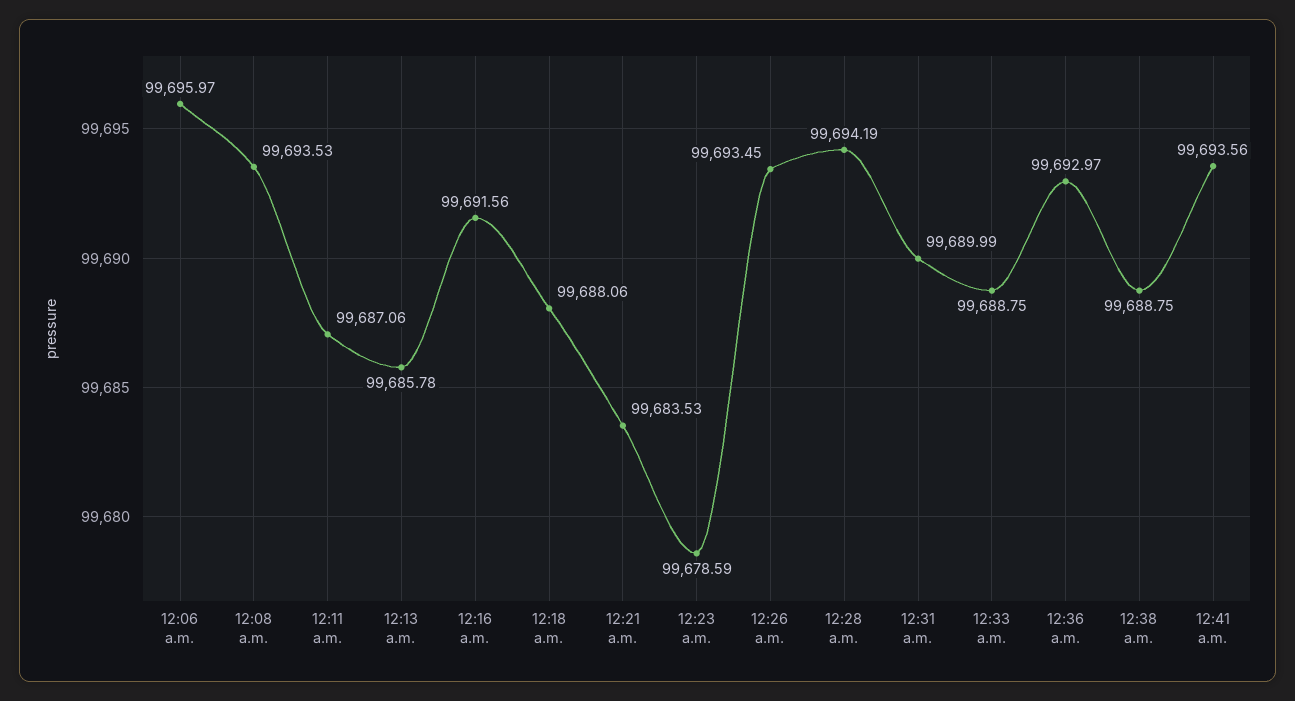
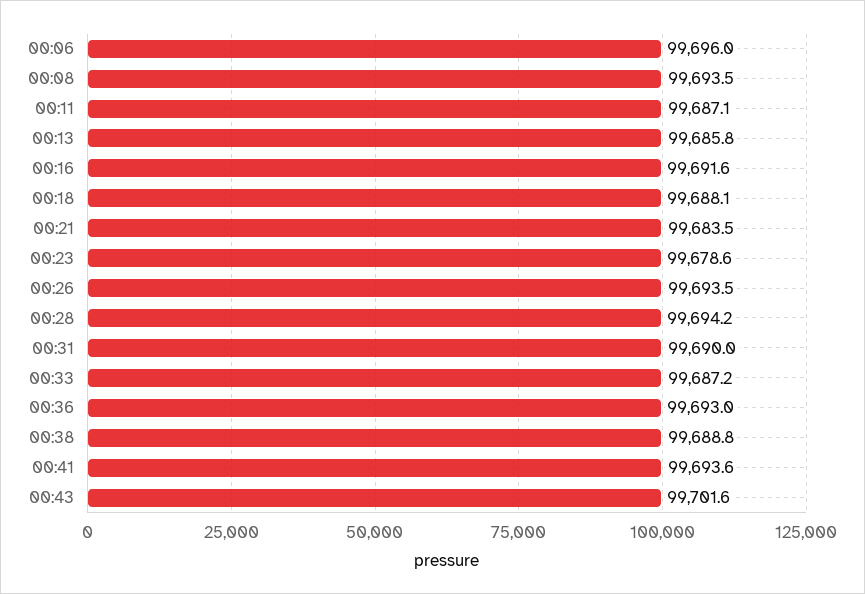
12:33 a.m.: 99688.75 -> 99687.2
00:43: none -> 99701.6

